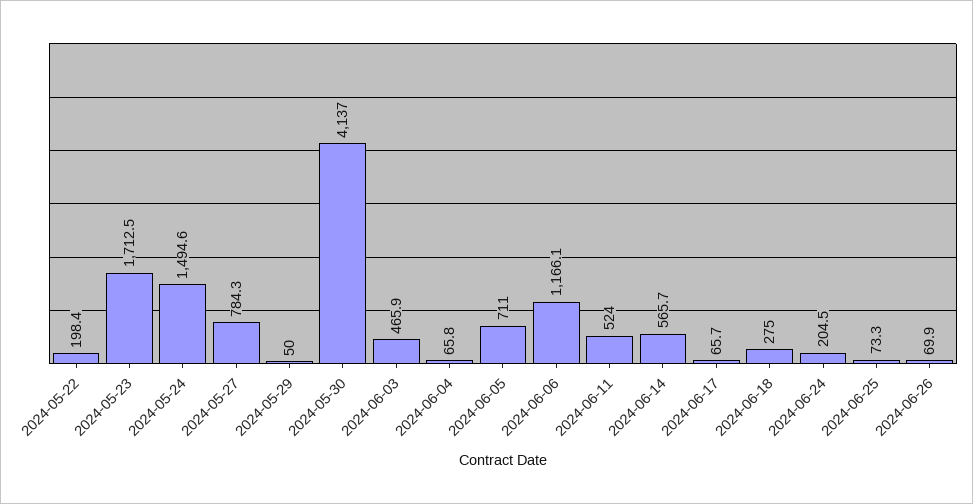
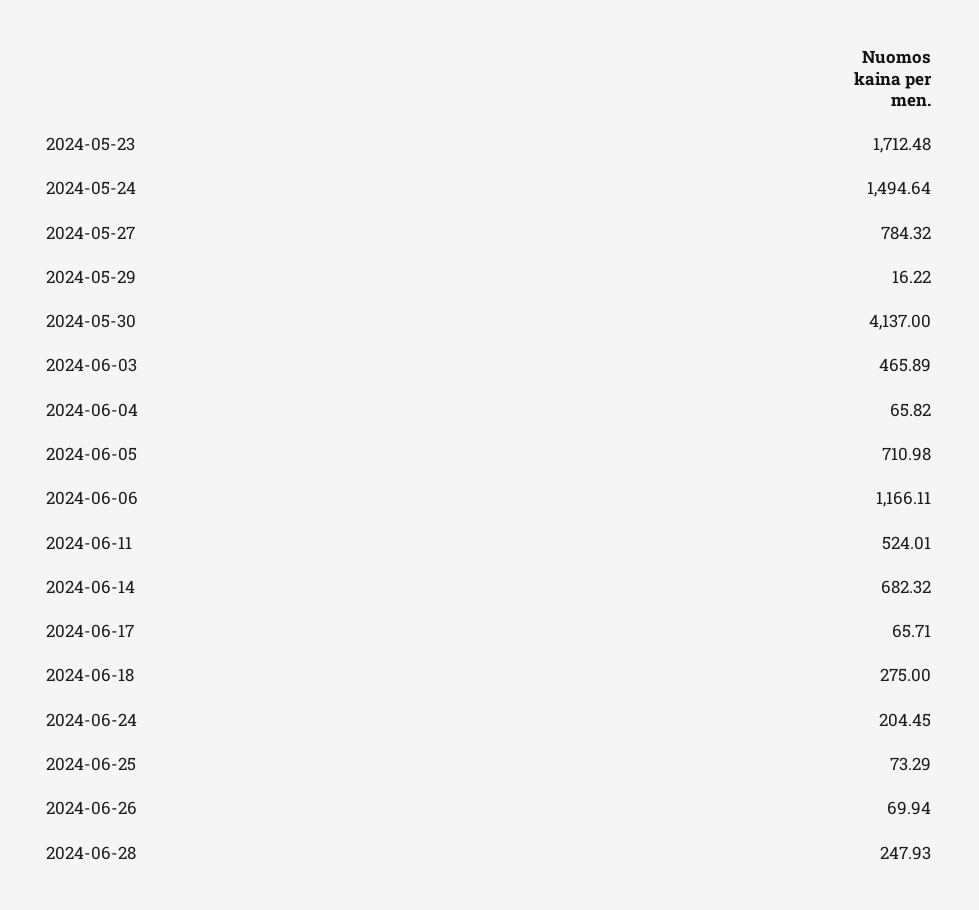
2024-05-22: 198.4 -> none
2024-05-29: 50 -> 16.22
2024-06-14: 565.7 -> 682.32
2024-06-28: none -> 247.93

